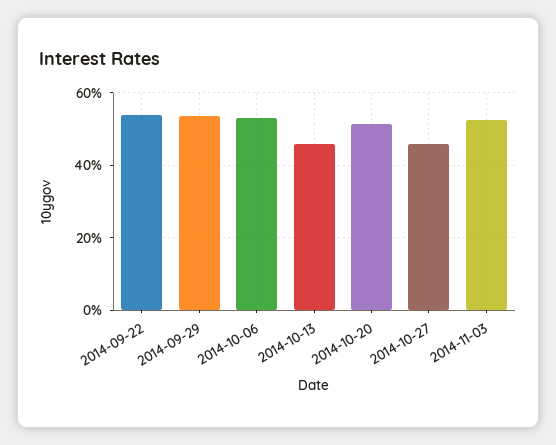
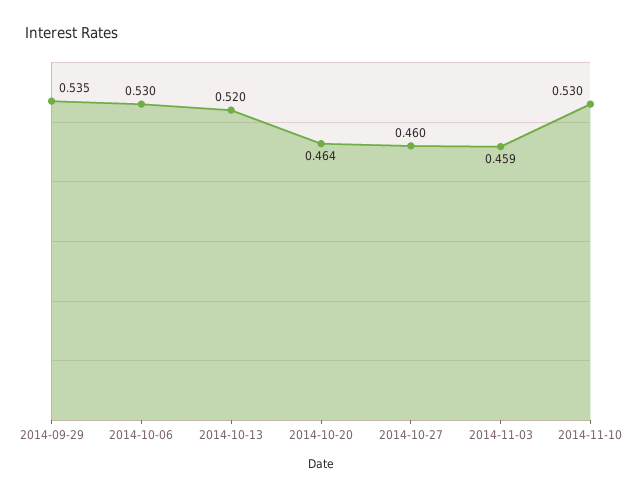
2014-09-22: 0.54 -> none
2014-10-13: 0.46 -> 0.52
2014-10-20: 0.52 -> 0.464
2014-11-03: 0.52 -> 0.459
2014-11-10: none -> 0.53

